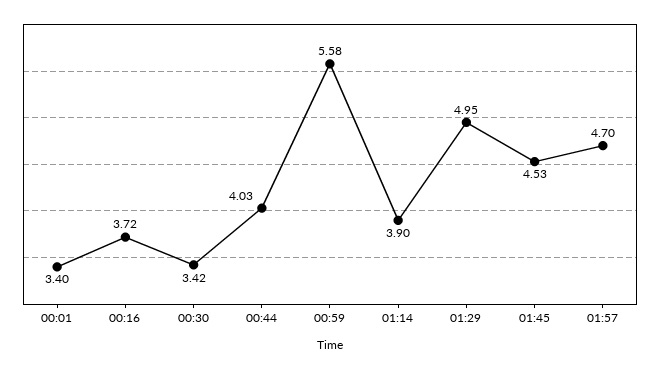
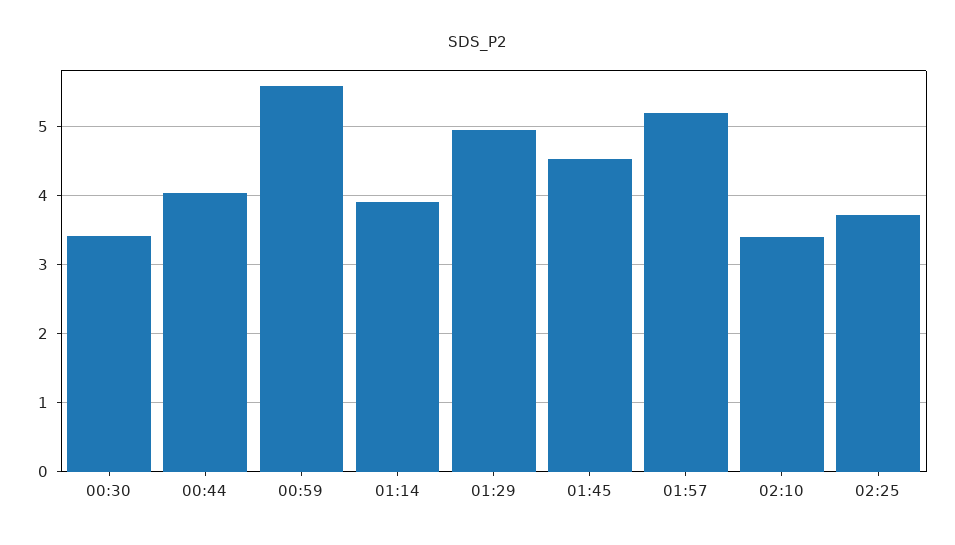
00:01: 3.4 -> none
00:16: 3.72 -> none
01:57: 4.7 -> 5.2
02:10: none -> 3.4
02:25: none -> 3.7

